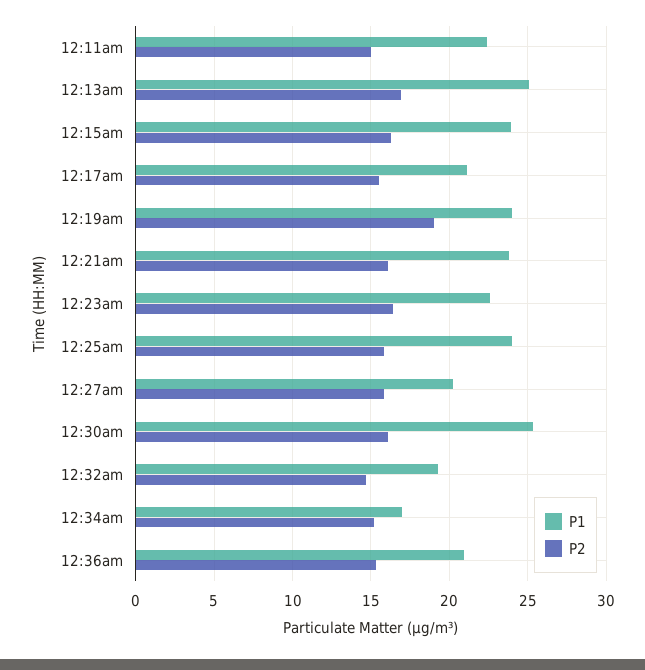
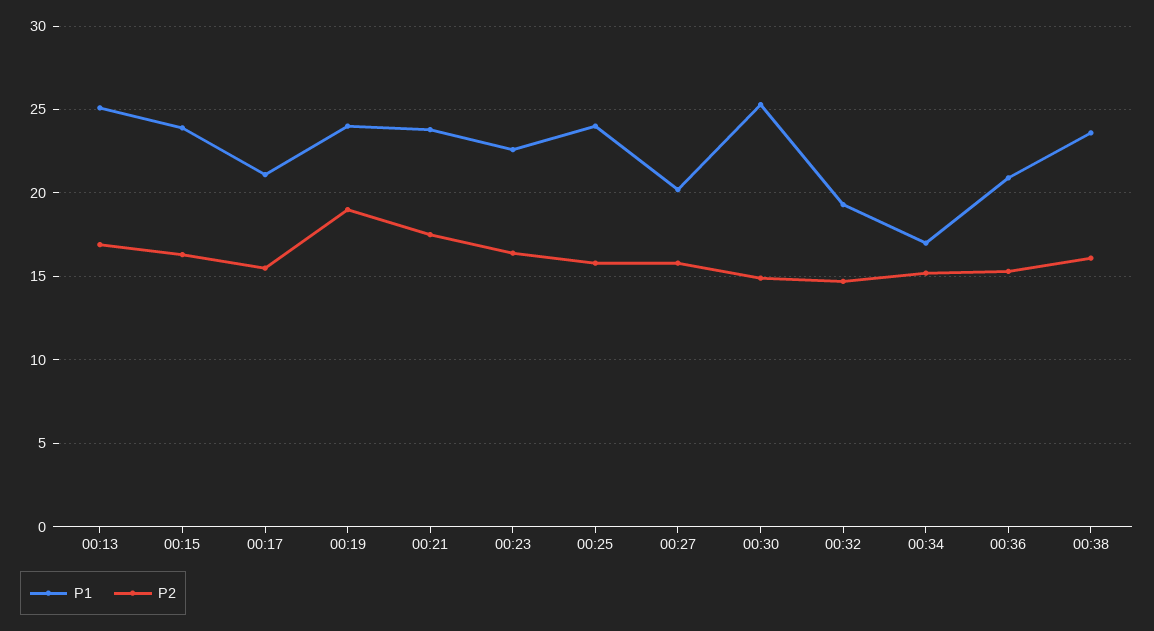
P1, 12:11am: 22.5 -> none
P2, 12:11am: 15 -> none
P2, 12:21am: 16 -> 17.5
P2, 12:30am: 16 -> 15
P1, 00:38: none -> 23.5
P2, 00:38: none -> 16

